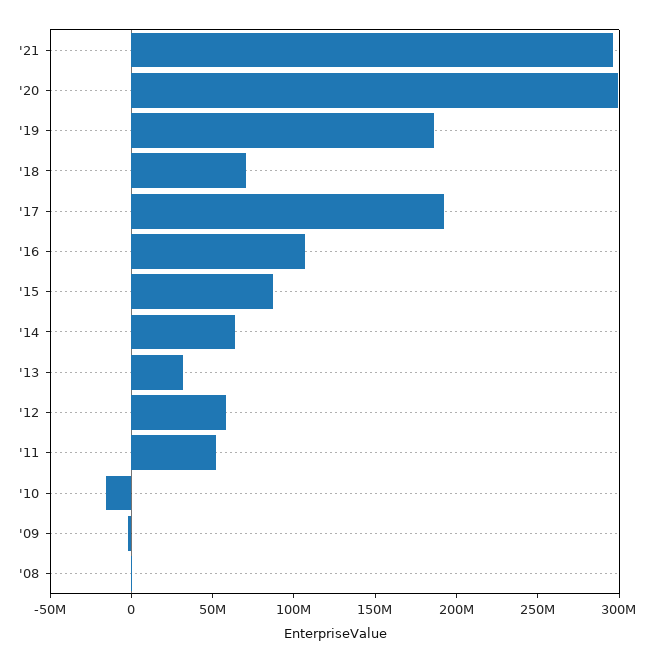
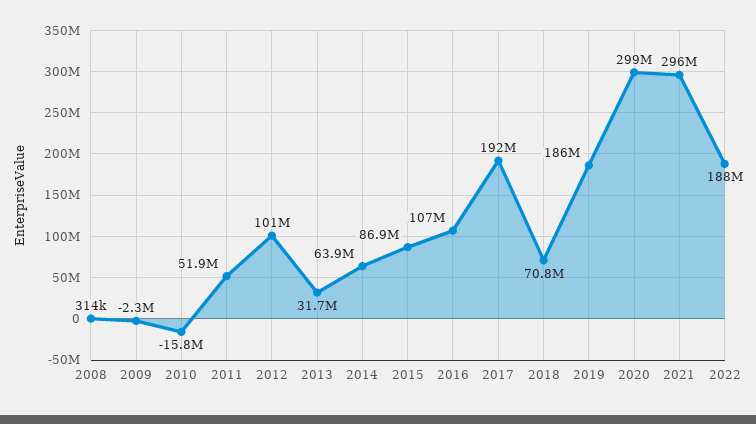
'12: 60000000 -> 101000000
2022: none -> 188000000

